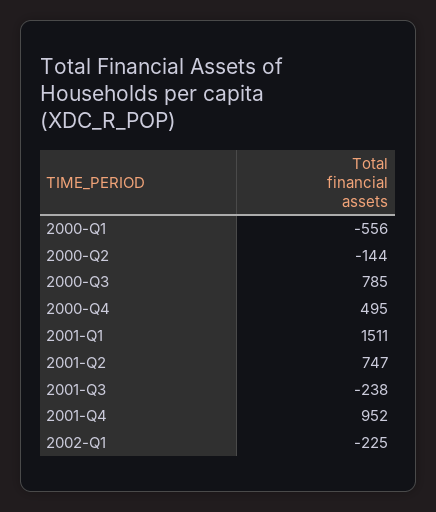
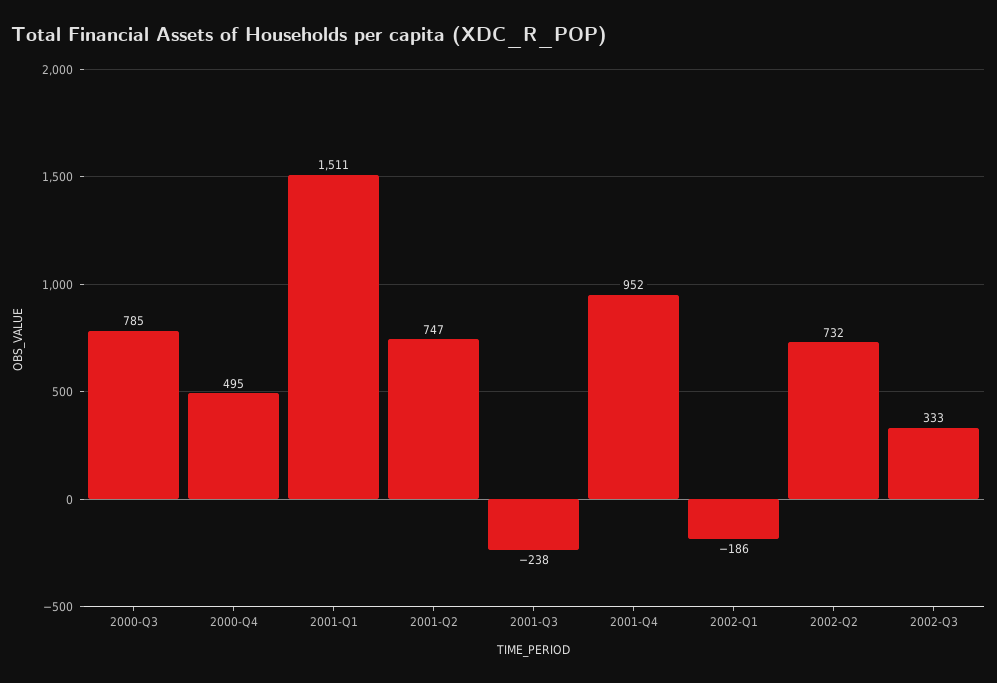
2000-Q1: -556 -> none
2000-Q2: -144 -> none
2002-Q1: -225 -> -186
2002-Q2: none -> 732
2002-Q3: none -> 333

